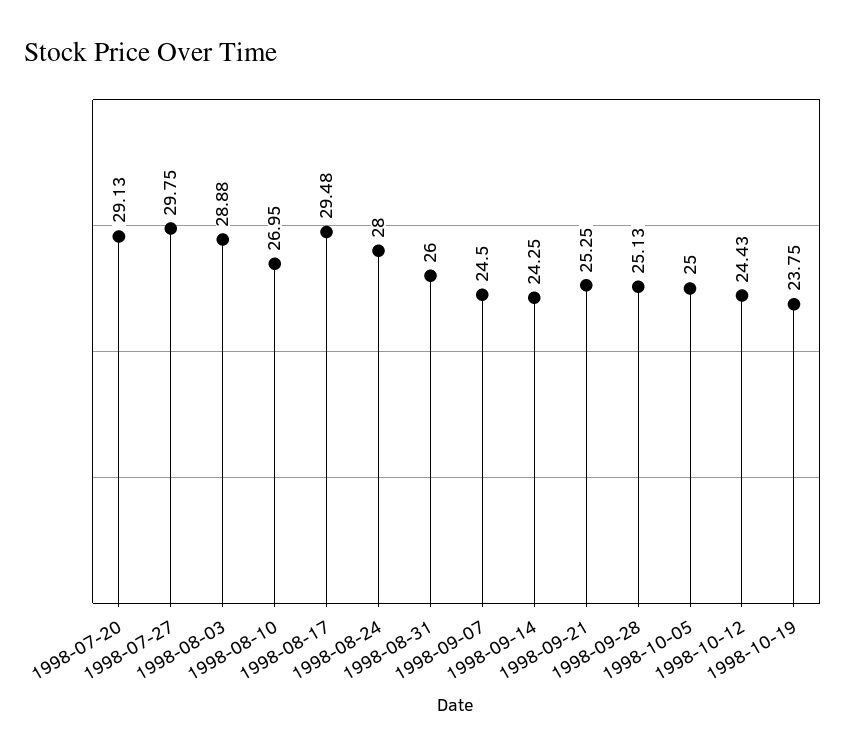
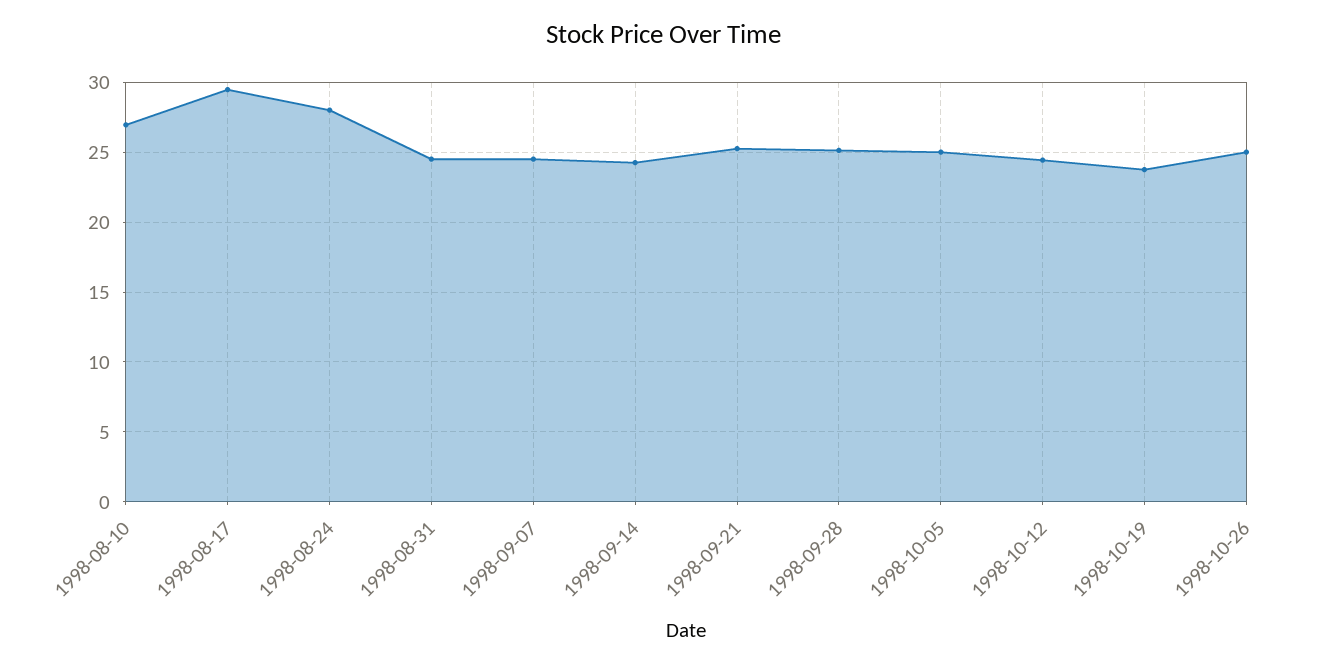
1998-07-20: 29.13 -> none
1998-07-27: 29.75 -> none
1998-08-03: 28.88 -> none
1998-08-31: 26 -> 24.5
1998-10-26: none -> 25

